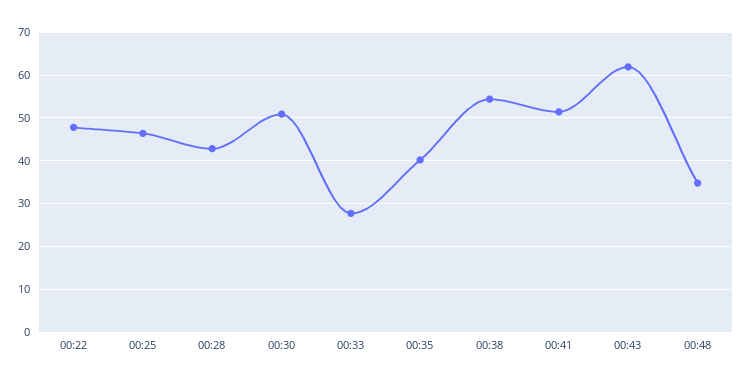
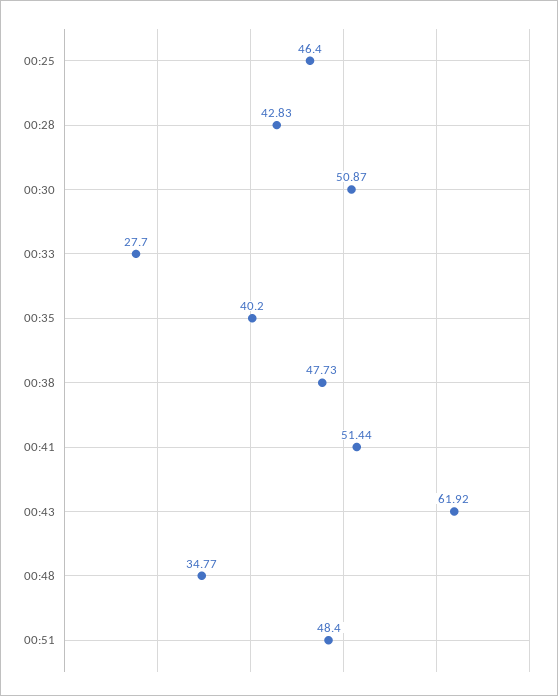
00:22: 48 -> none
00:38: 54 -> 47.73
00:51: none -> 48.4

